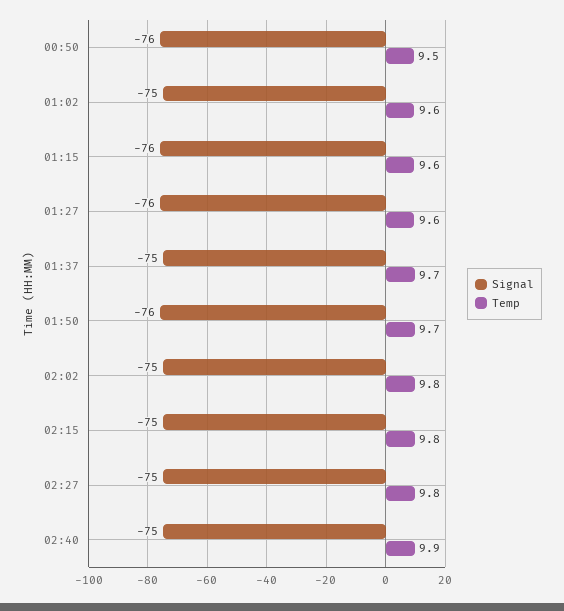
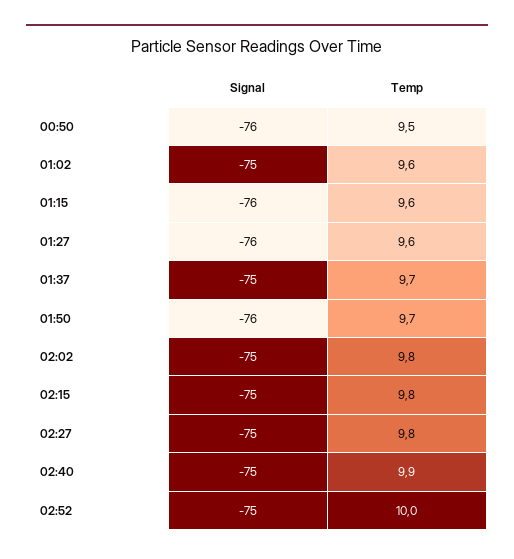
Signal, 02:52: none -> -75
Temp, 02:52: none -> 10

